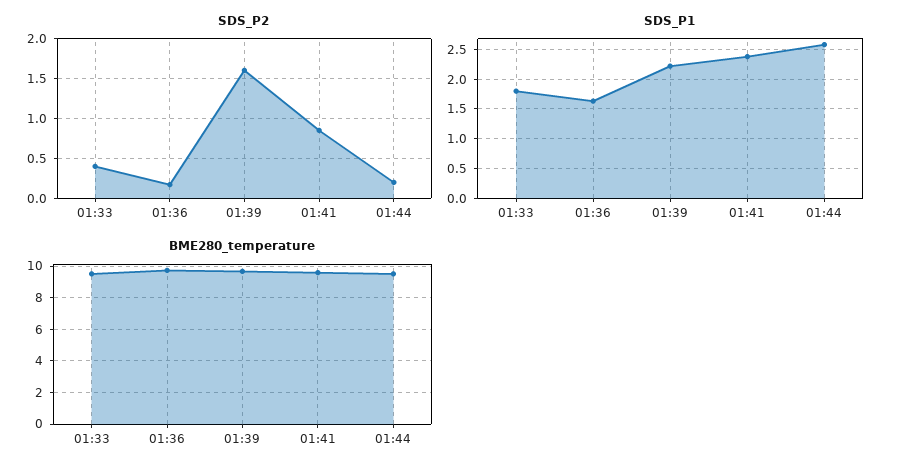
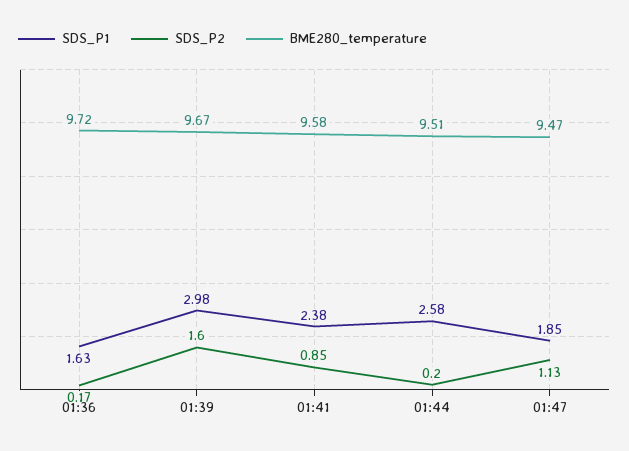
SDS_P2, 01:33: 0.4 -> none
SDS_P1, 01:33: 1.75 -> none
SDS_P1, 01:39: 2.25 -> 2.98
BME280_temperature, 01:33: 9.5 -> none
SDS_P1, 01:47: none -> 1.85
SDS_P2, 01:47: none -> 1.13
BME280_temperature, 01:47: none -> 9.47

